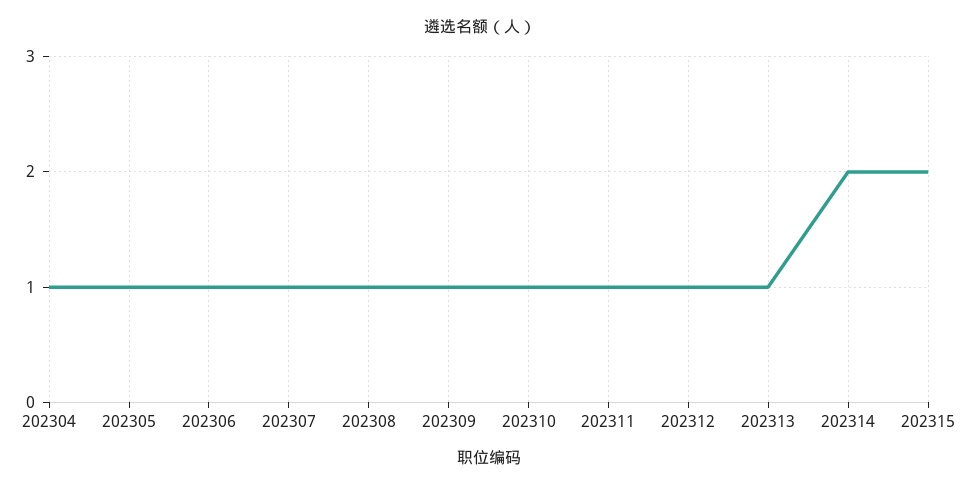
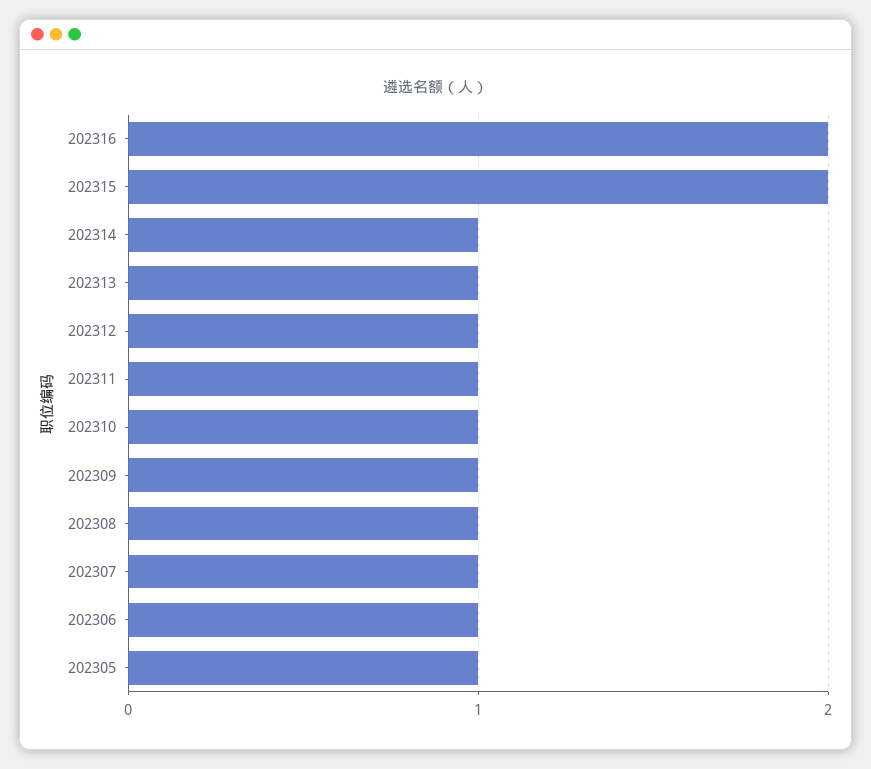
202304: 1 -> none
202314: 2 -> 1
202316: none -> 2

